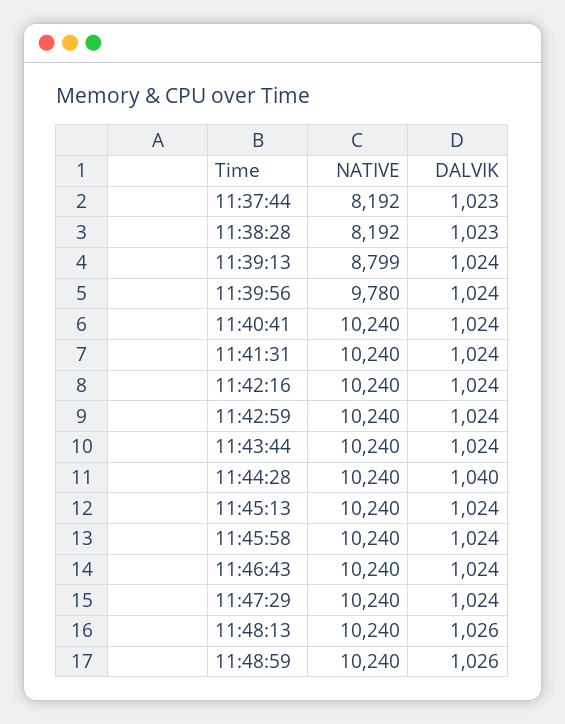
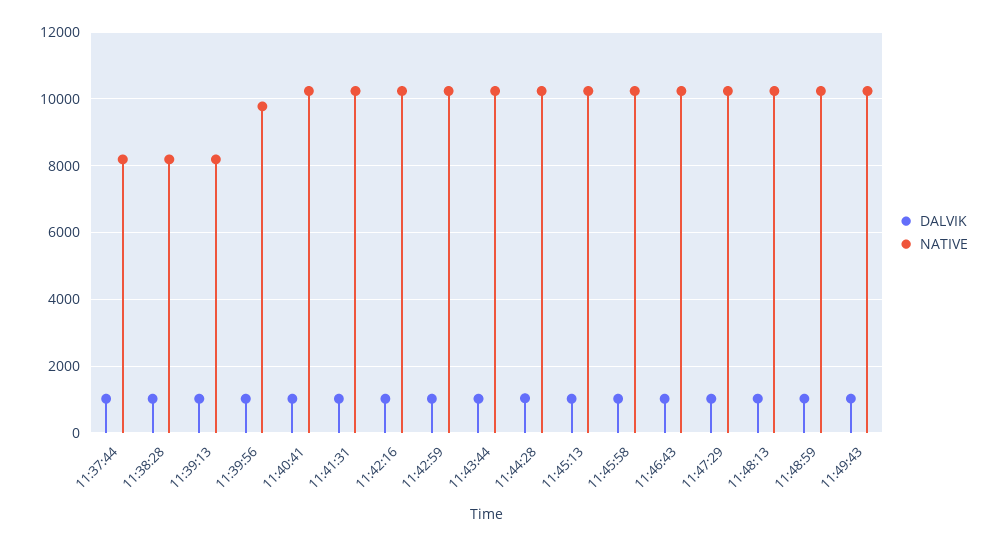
NATIVE, 11:39:13: 8799 -> 8200
DALVIK, 11:49:43: none -> 1000
NATIVE, 11:49:43: none -> 10200

